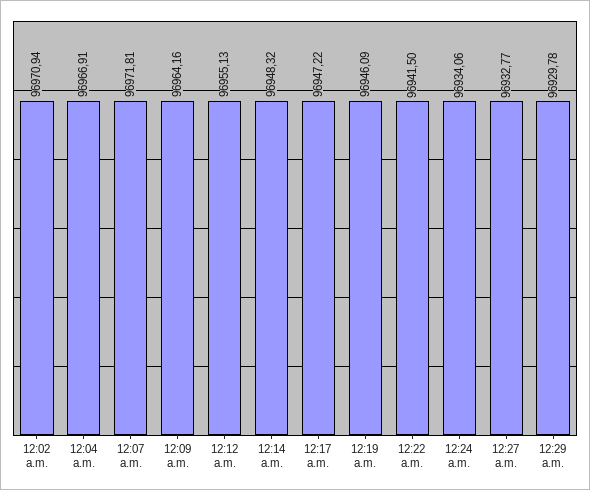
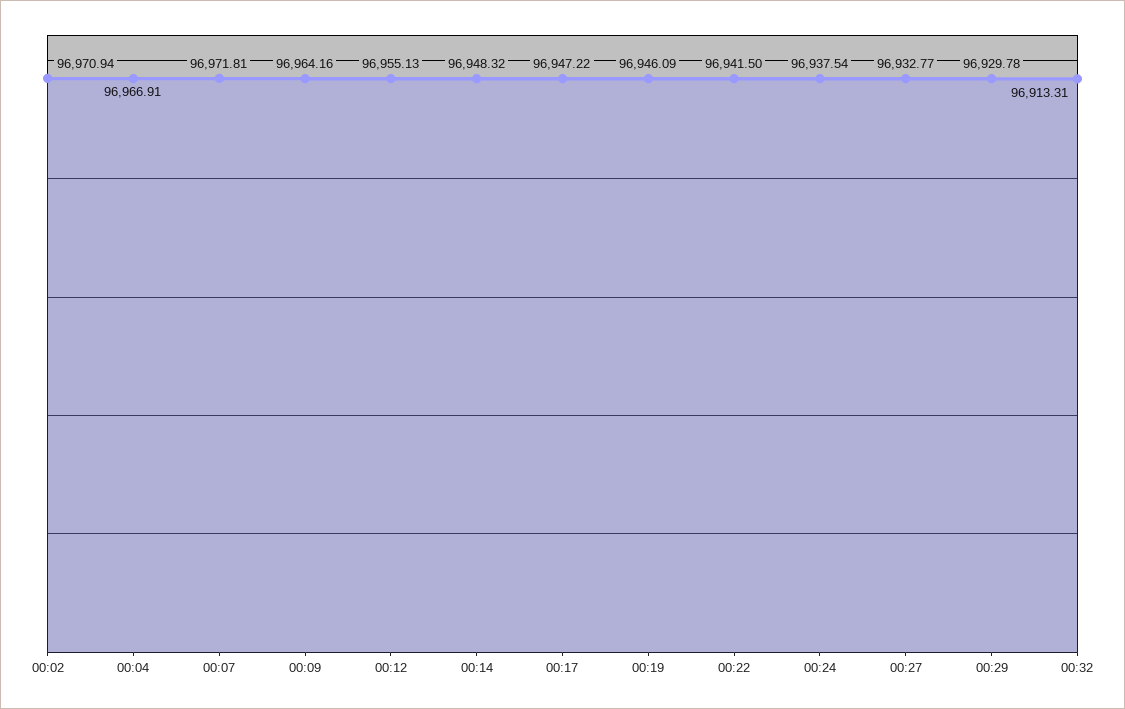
12:24 a.m.: 96934.06 -> 96937.54
00:32: none -> 96913.31

